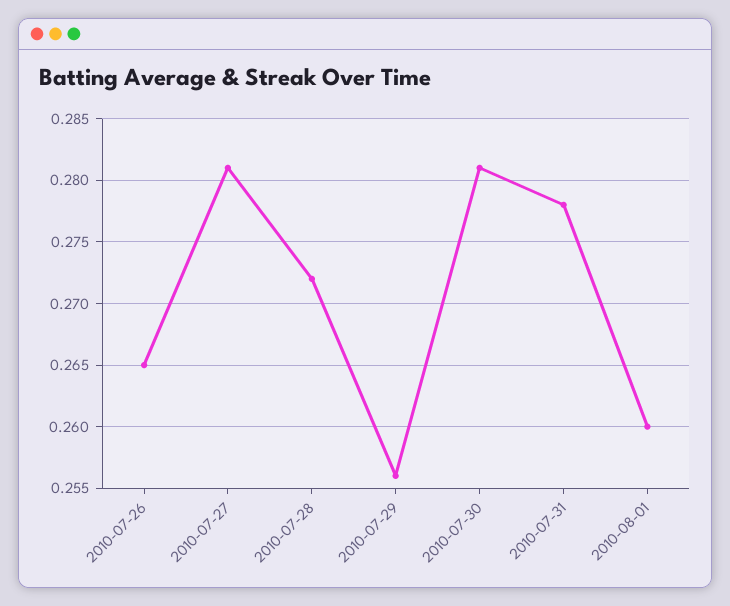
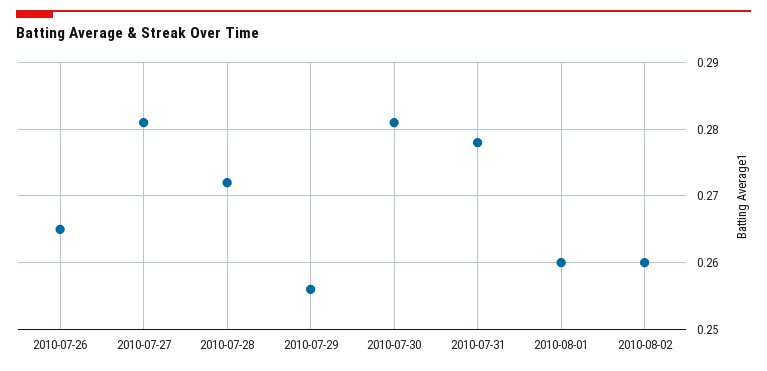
2010-08-02: none -> 0.26

